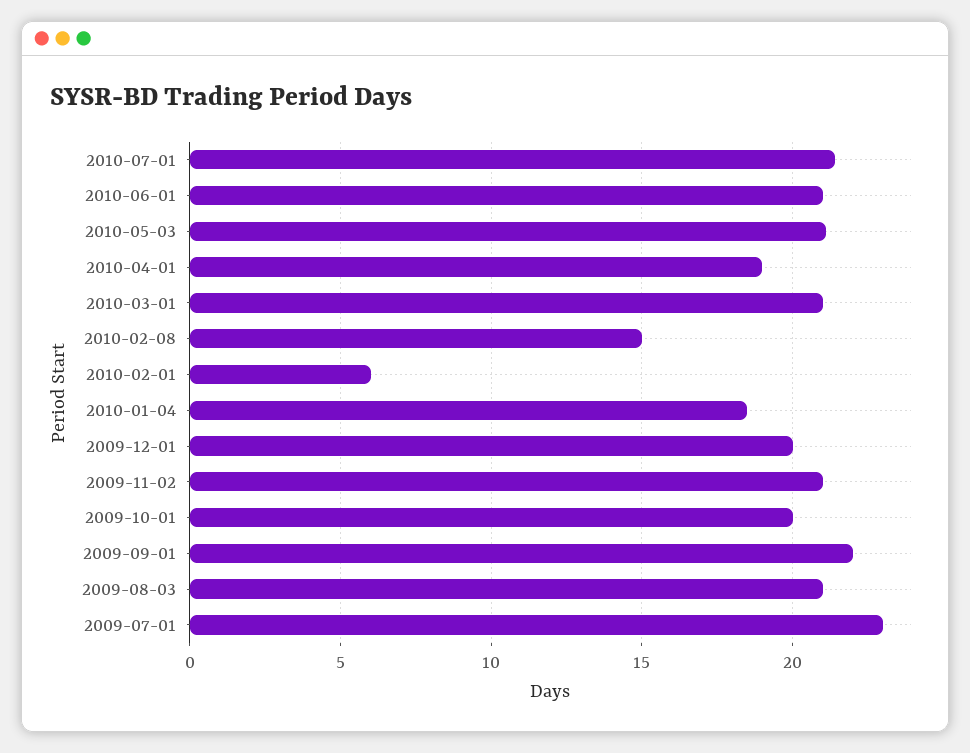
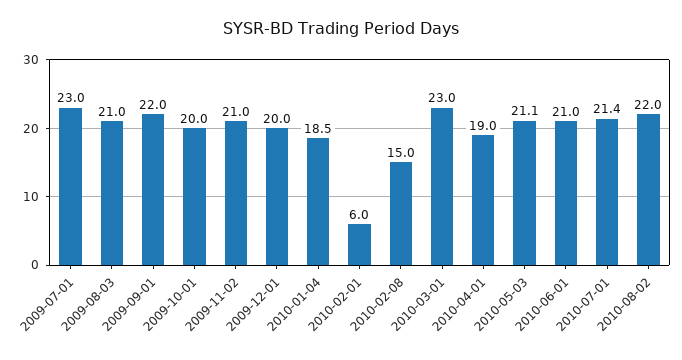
2010-03-01: 21 -> 23
2010-08-02: none -> 22

